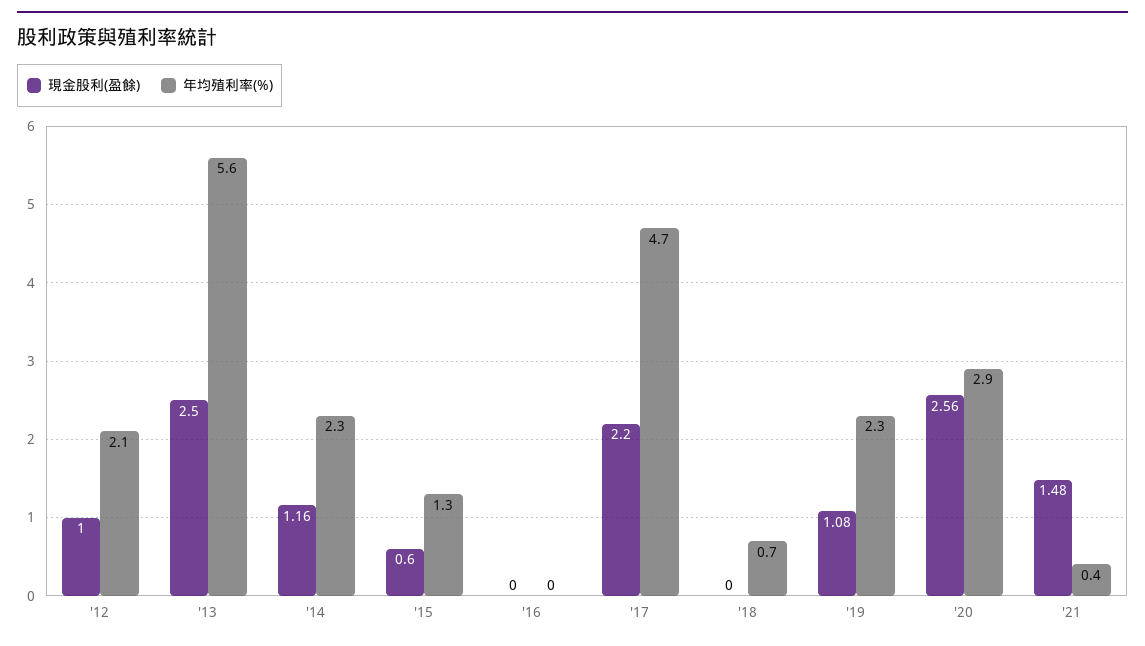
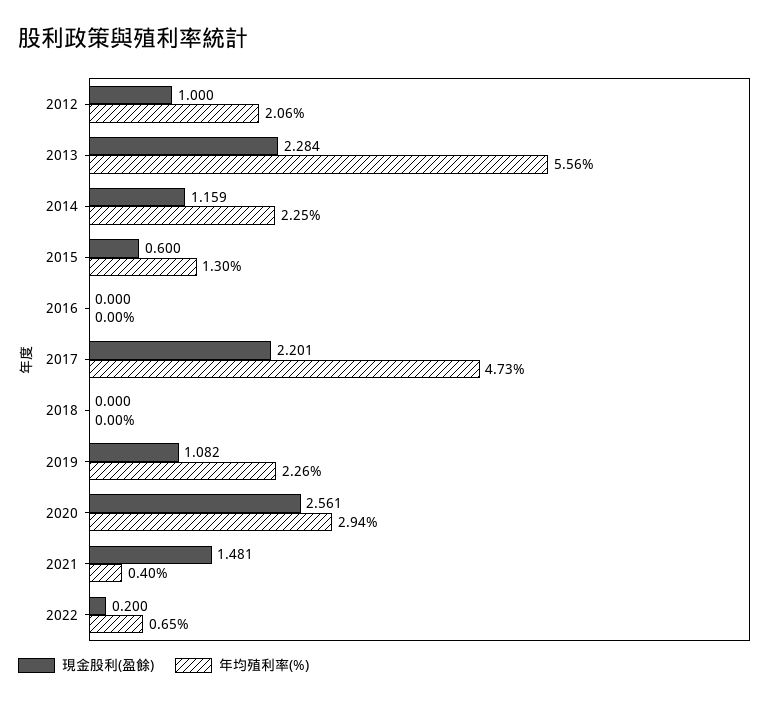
現金股利(盈餘), '13: 2.5 -> 2.284
年均殖利率(%), '18: 0.7 -> 0
現金股利(盈餘), 2022: none -> 0.2
年均殖利率(%), 2022: none -> 0.65

